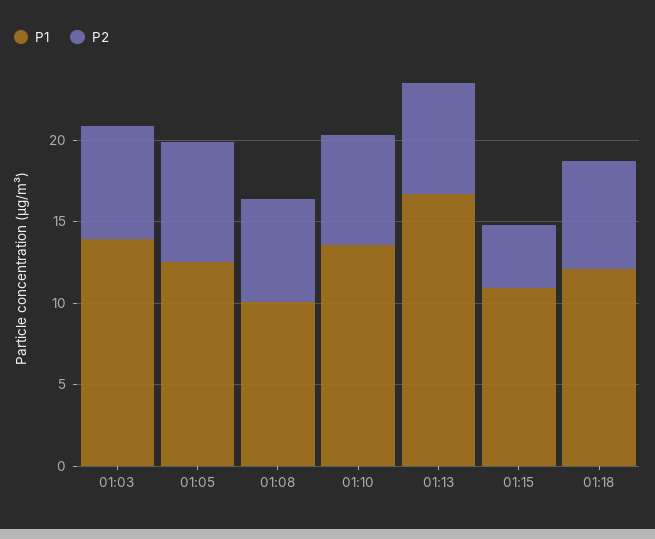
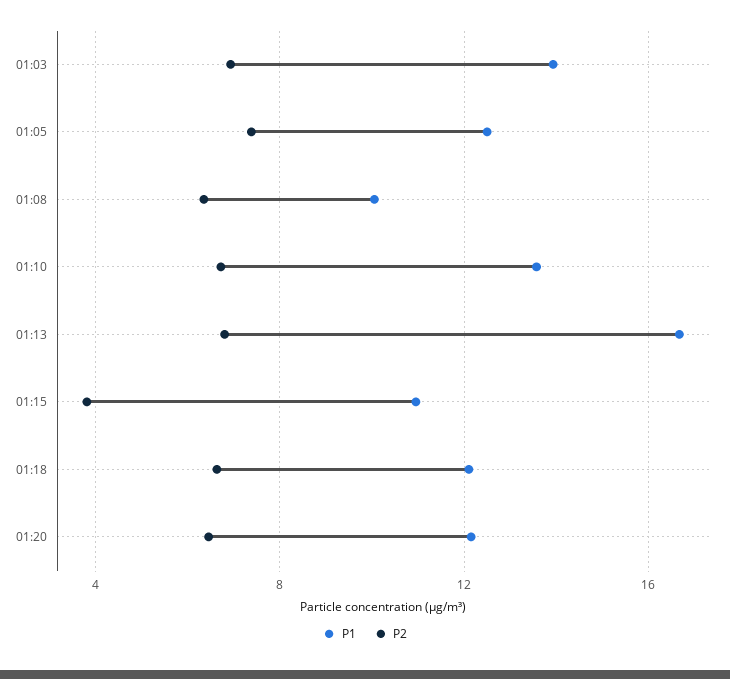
P1, 01:20: none -> 12
P2, 01:20: none -> 6.5

